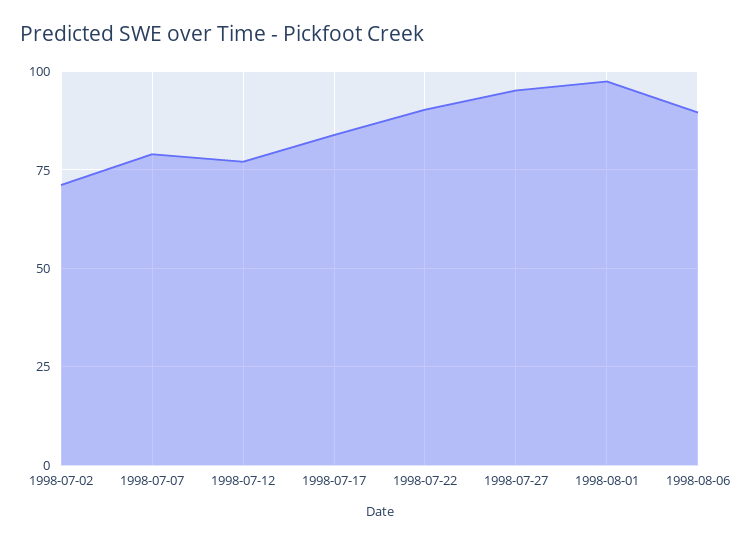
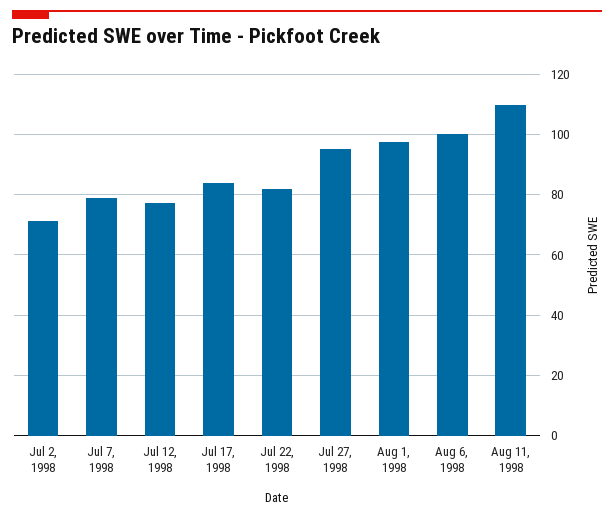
1998-07-22: 90 -> 82
1998-08-06: 90 -> 100
Aug 11, 1998: none -> 110

